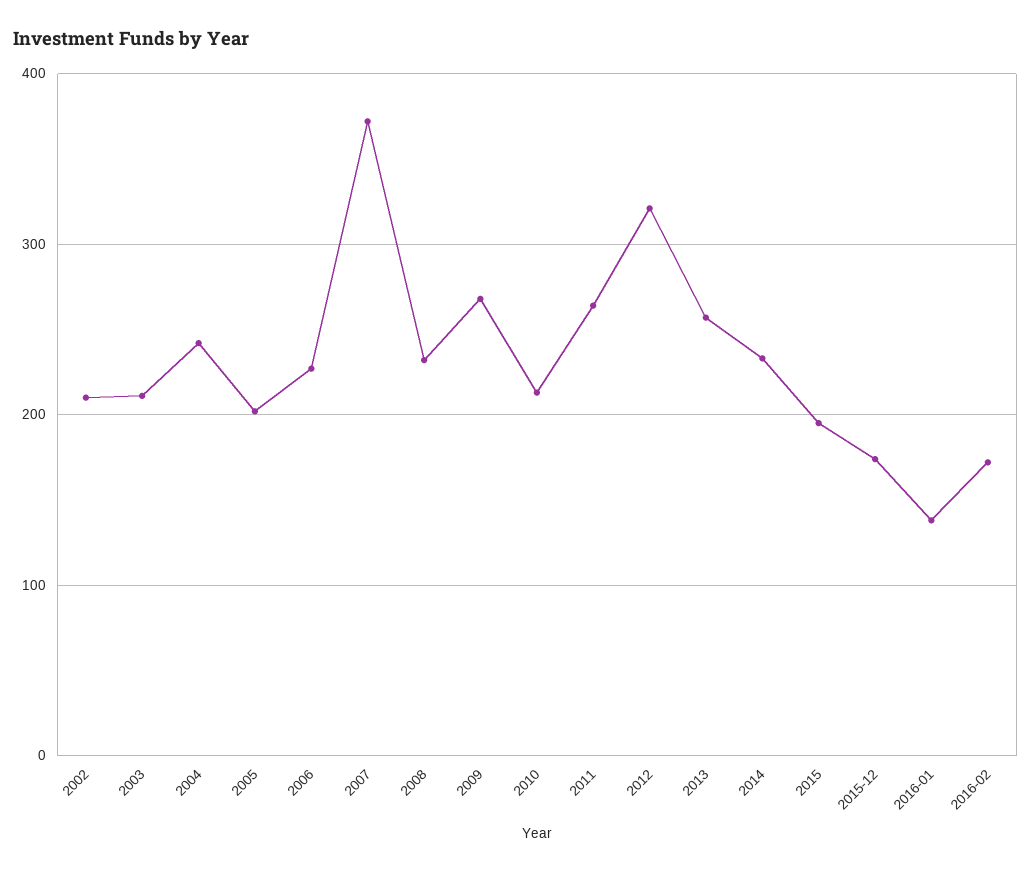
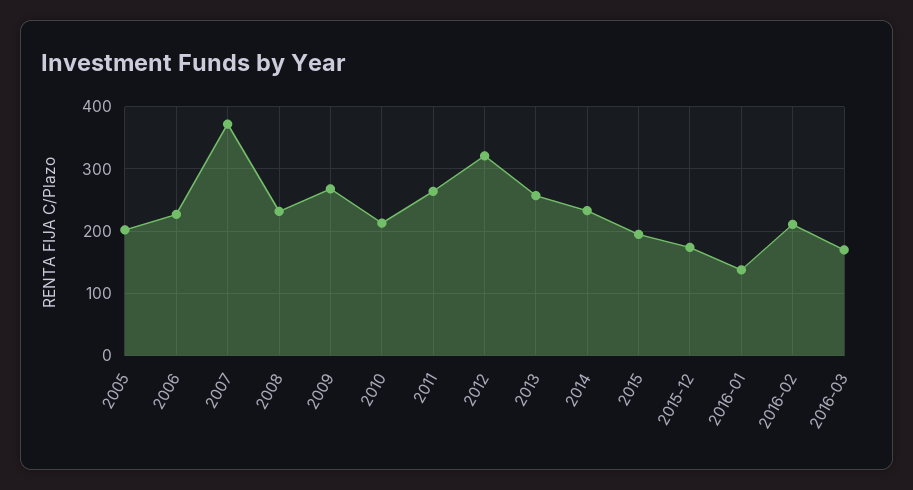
2002: 210 -> none
2003: 210 -> none
2004: 240 -> none
2016-02: 170 -> 210
2016-03: none -> 170

